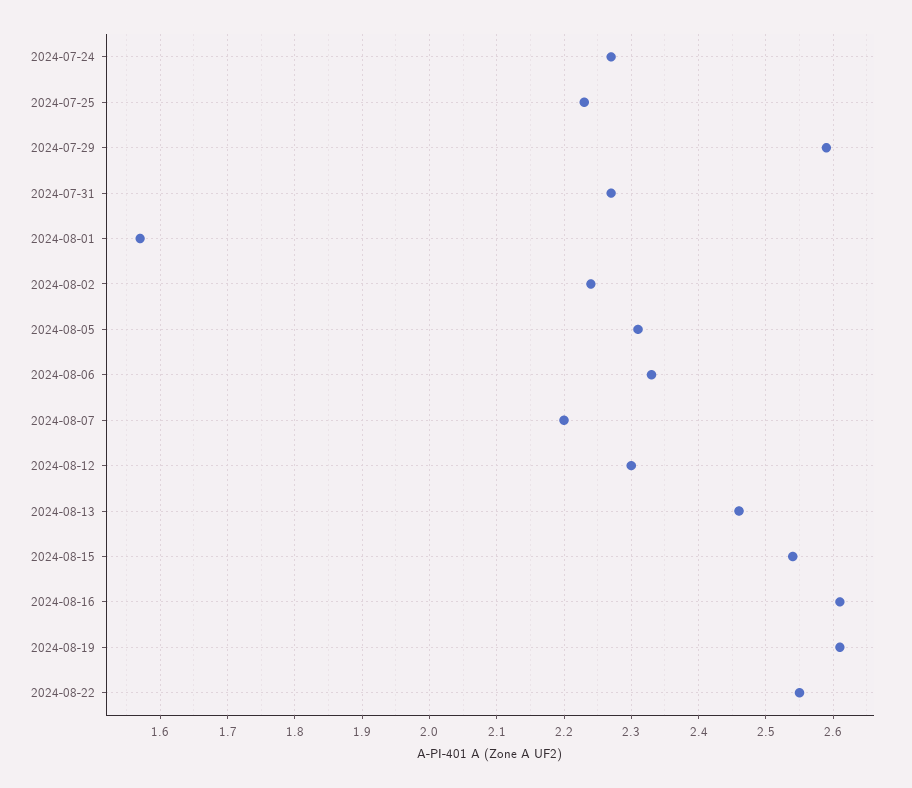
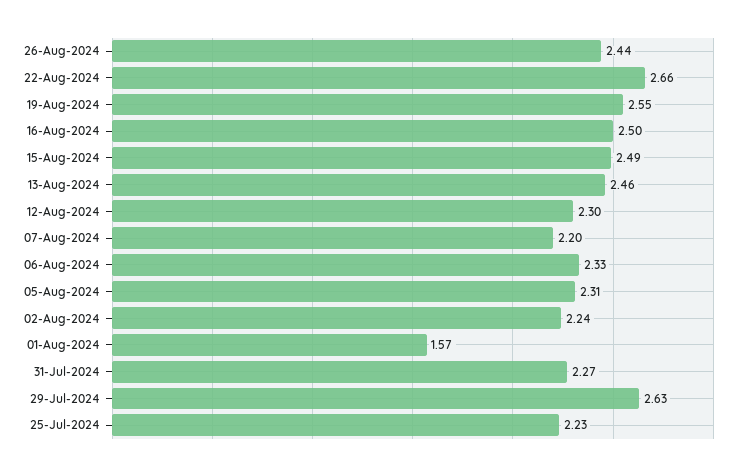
2024-07-24: 2.27 -> none
2024-07-29: 2.59 -> 2.63
2024-08-15: 2.54 -> 2.49
2024-08-16: 2.61 -> 2.5
2024-08-19: 2.61 -> 2.55
2024-08-22: 2.55 -> 2.66
26-Aug-2024: none -> 2.44

